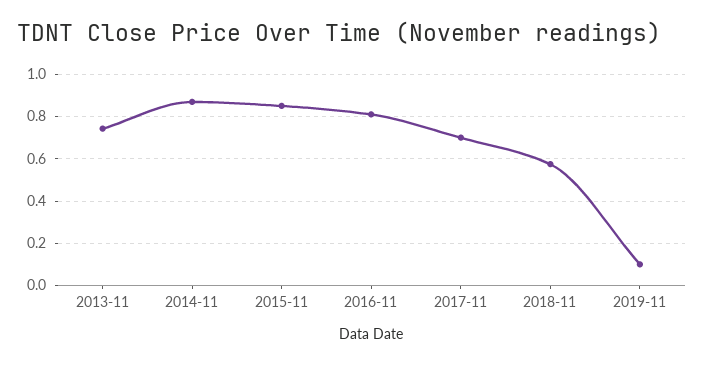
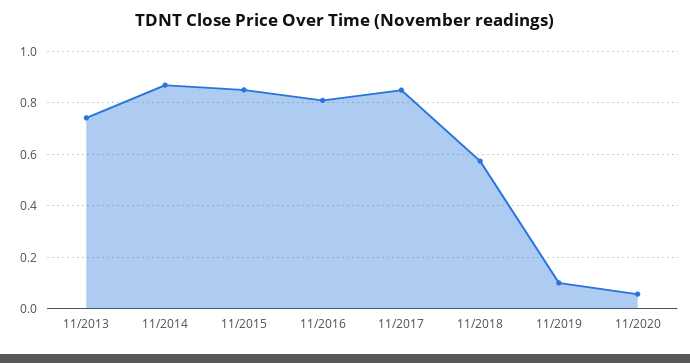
2017-11: 0.7 -> 0.85
11/2020: none -> 0.05

